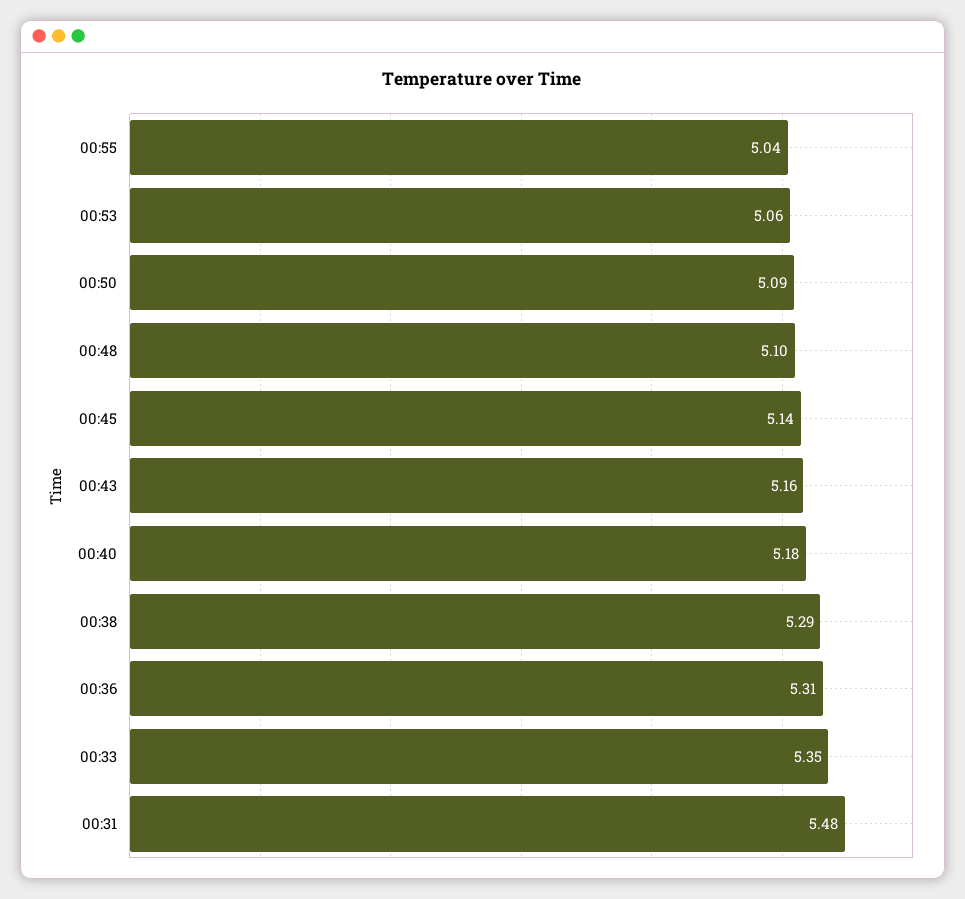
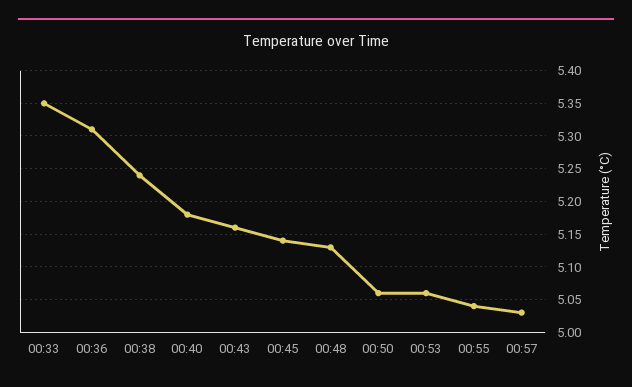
00:50: 5.09 -> 5.06
00:48: 5.1 -> 5.13
00:38: 5.29 -> 5.24
00:31: 5.48 -> none
00:57: none -> 5.03

